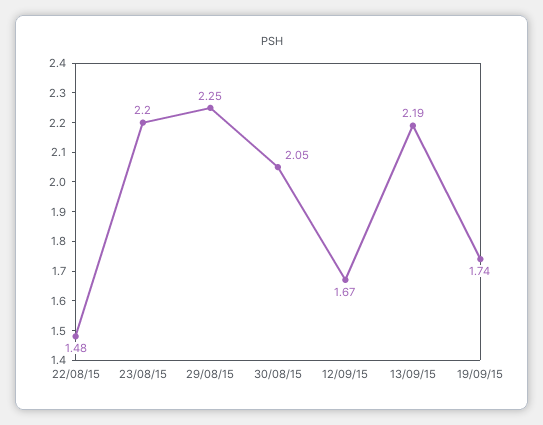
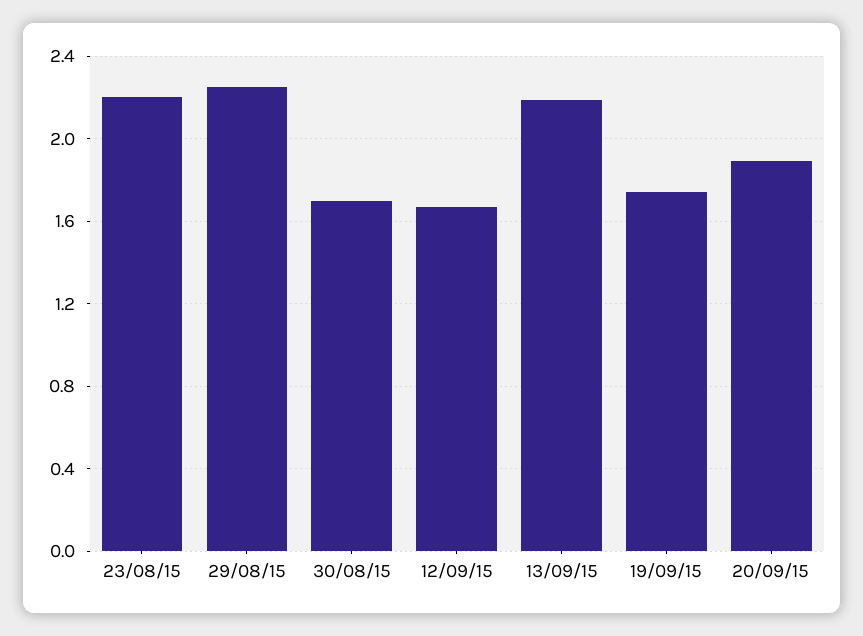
22/08/15: 1.48 -> none
30/08/15: 2.05 -> 1.7
20/09/15: none -> 1.9

